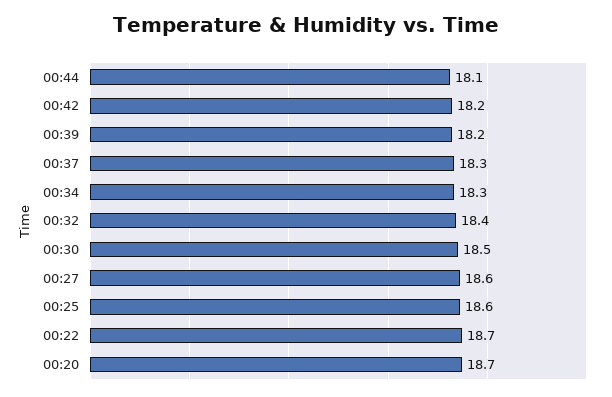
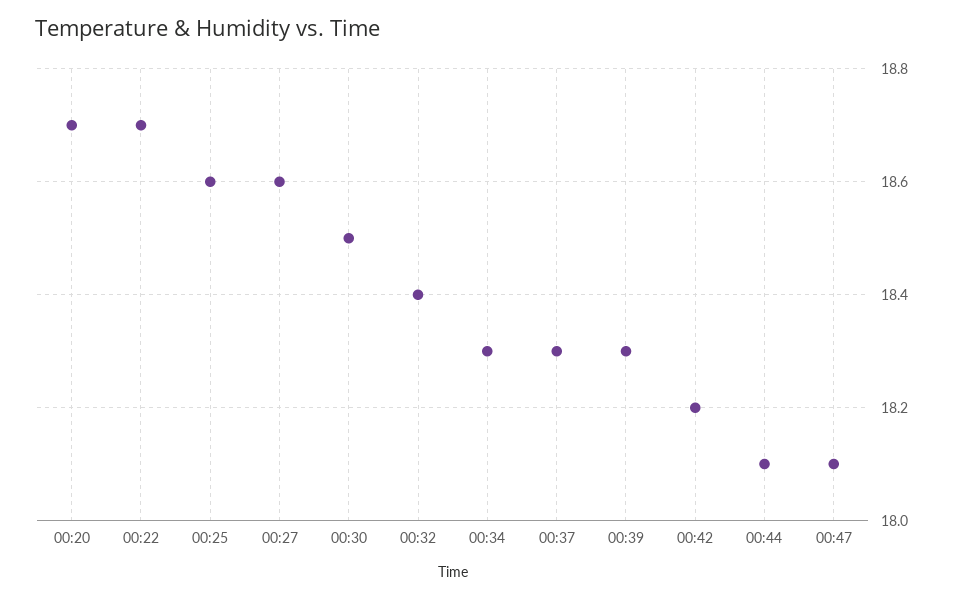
00:39: 18.2 -> 18.3
00:47: none -> 18.1

